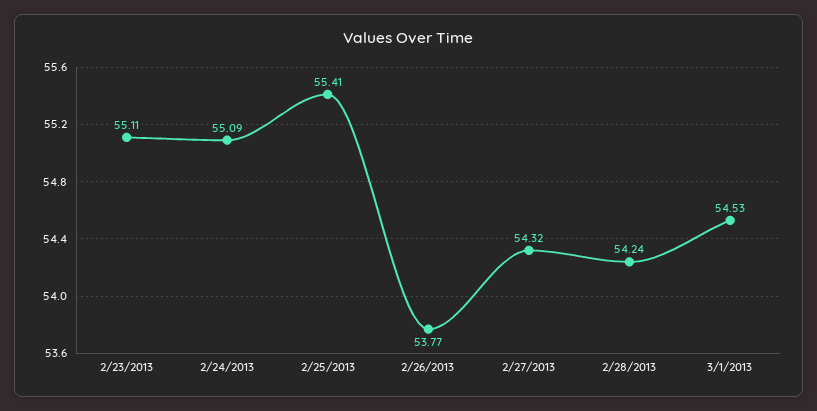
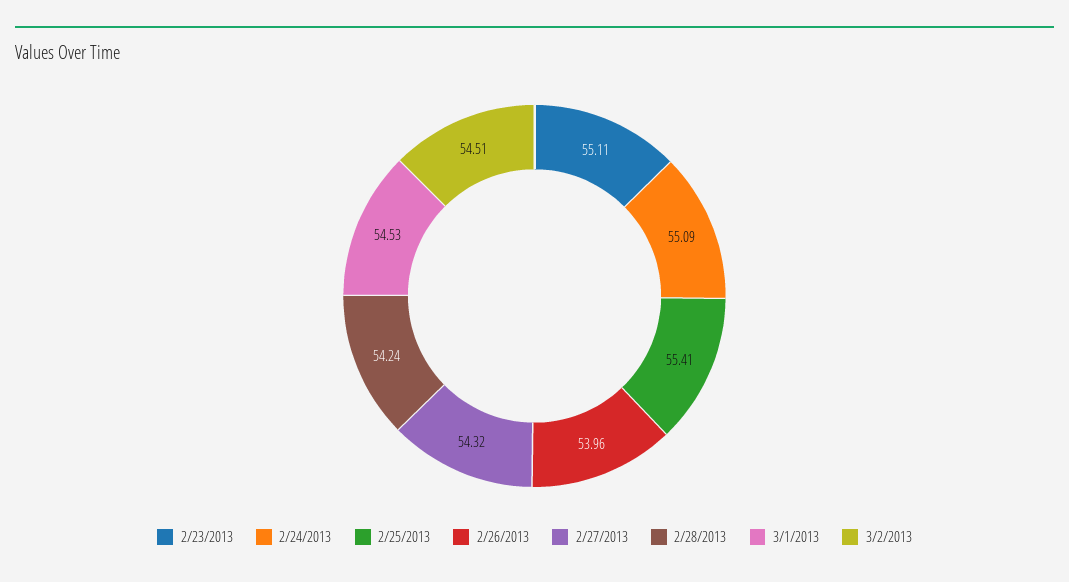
2/26/2013: 53.77 -> 53.96
3/2/2013: none -> 54.51

